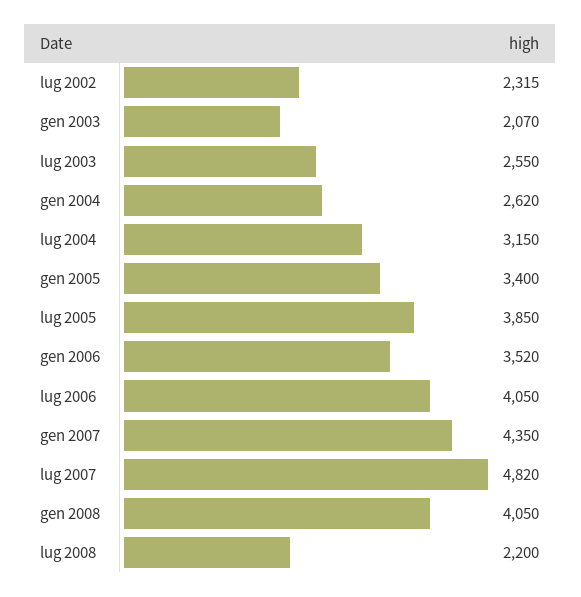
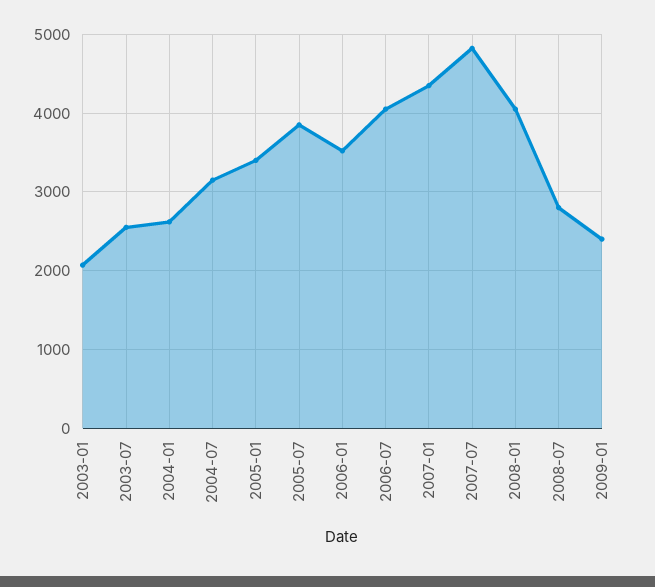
lug 2002: 2315 -> none
lug 2008: 2200 -> 2800
2009-01: none -> 2400

